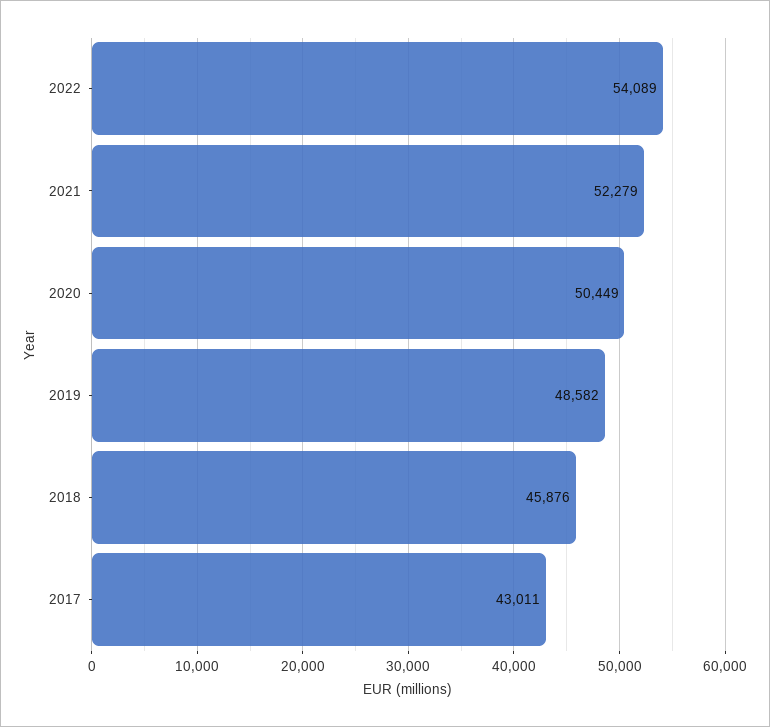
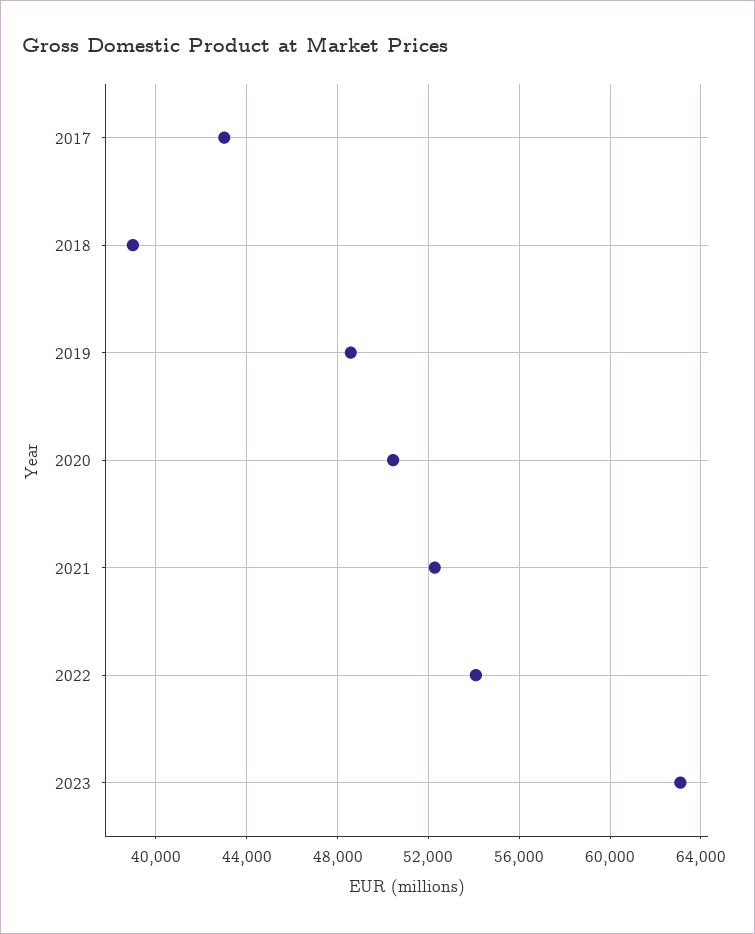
2018: 45876 -> 39000
2023: none -> 63000

